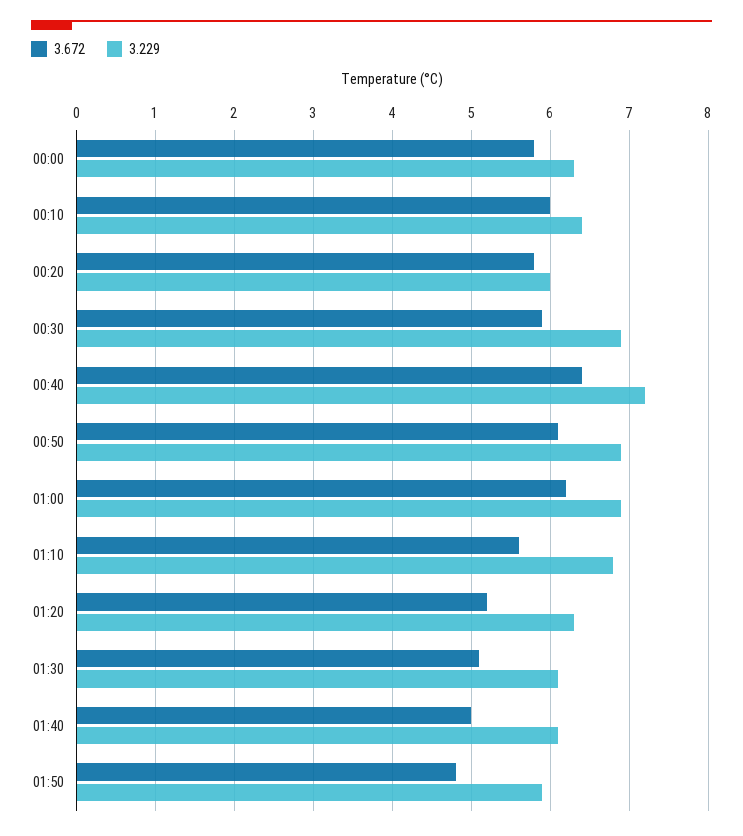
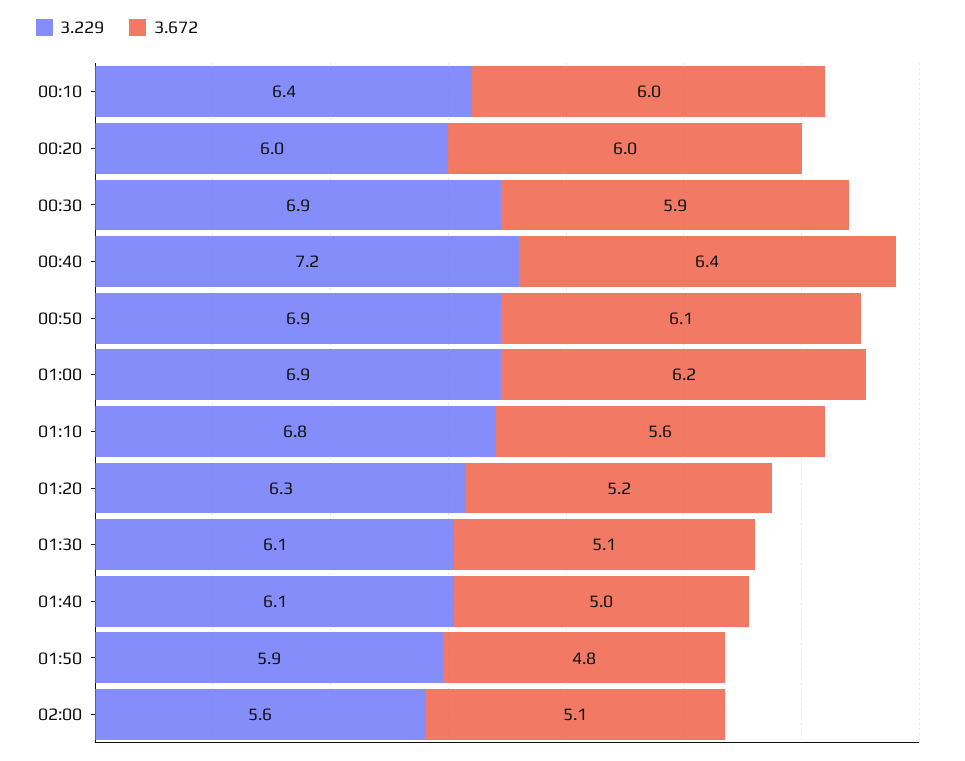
3.672, 00:00: 5.8 -> none
3.229, 00:00: 6.3 -> none
3.672, 00:20: 5.8 -> 6
3.229, 02:00: none -> 5.6
3.672, 02:00: none -> 5.1

